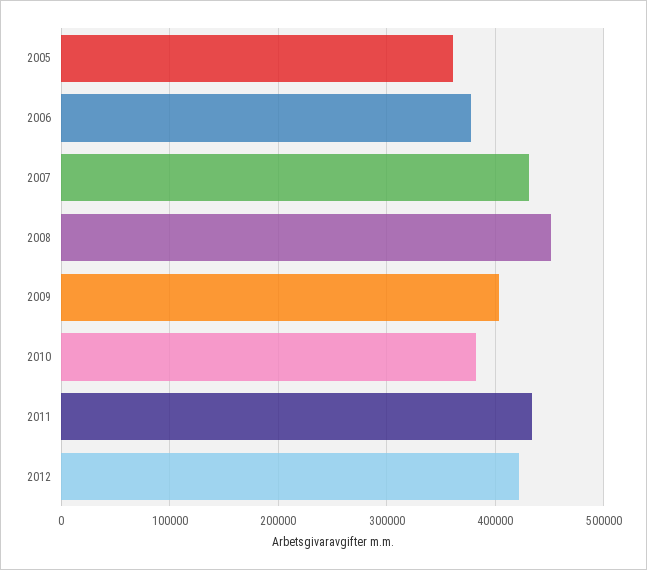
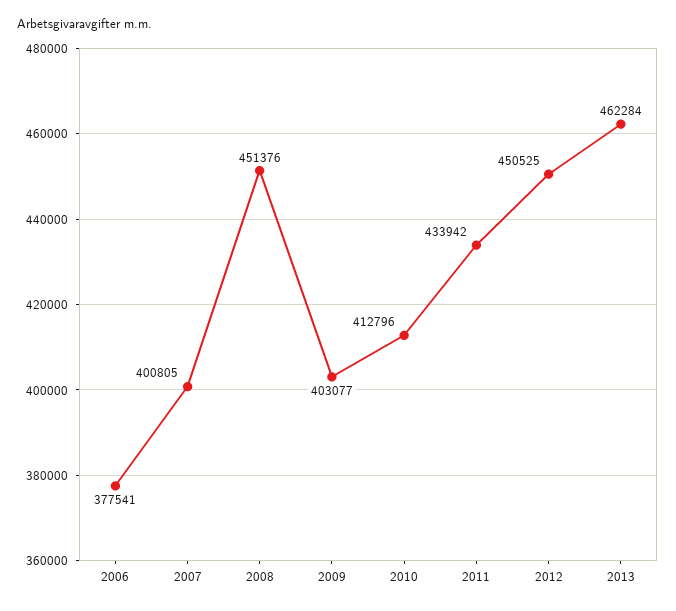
2005: 360000 -> none
2007: 430000 -> 400805
2010: 380000 -> 412796
2012: 420000 -> 450525
2013: none -> 462284

